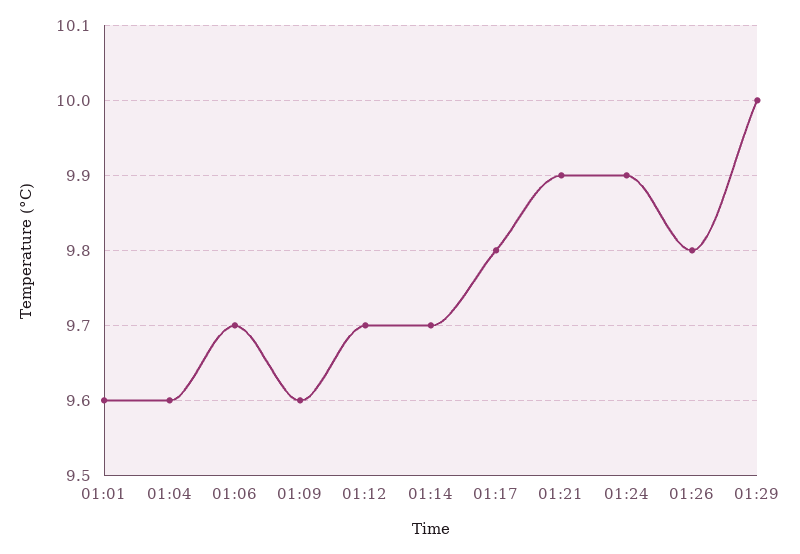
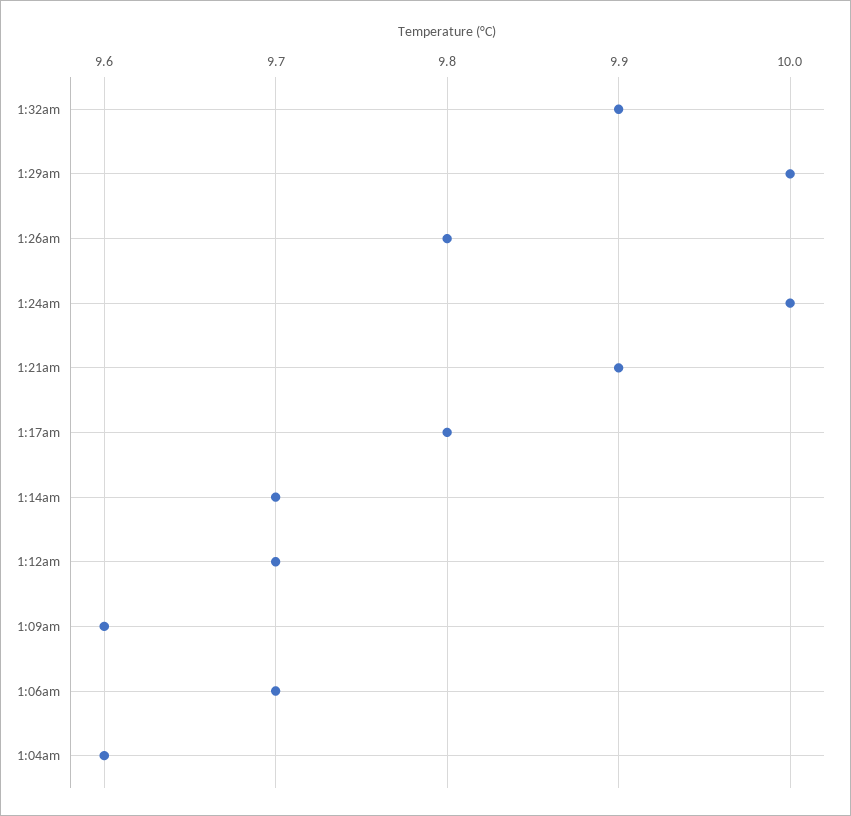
01:01: 9.6 -> none
01:24: 9.9 -> 10
1:32am: none -> 9.9

